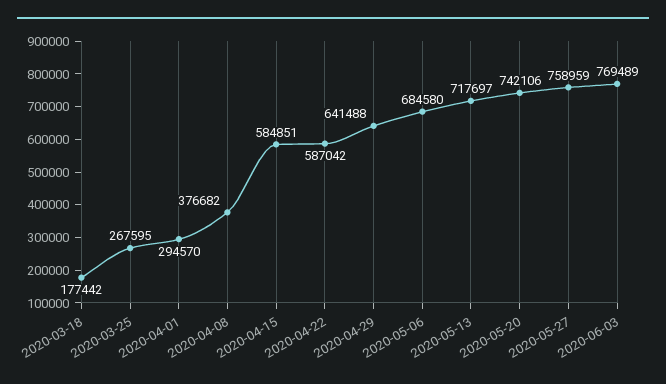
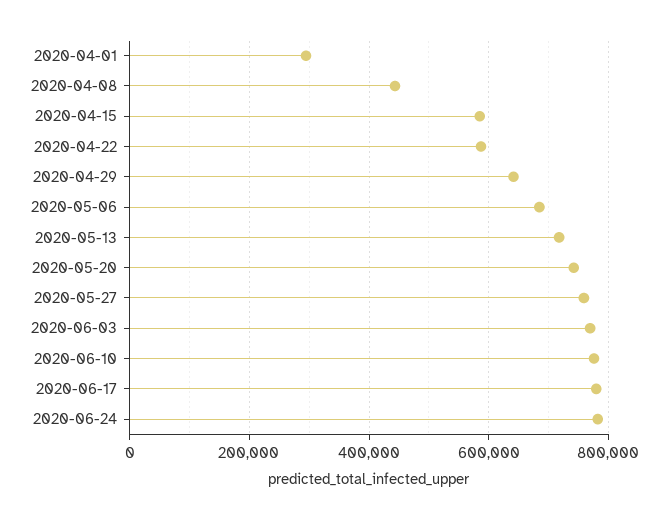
2020-03-18: 177442 -> none
2020-03-25: 267595 -> none
2020-04-08: 376682 -> 440000
2020-06-10: none -> 780000
2020-06-17: none -> 780000
2020-06-24: none -> 780000

